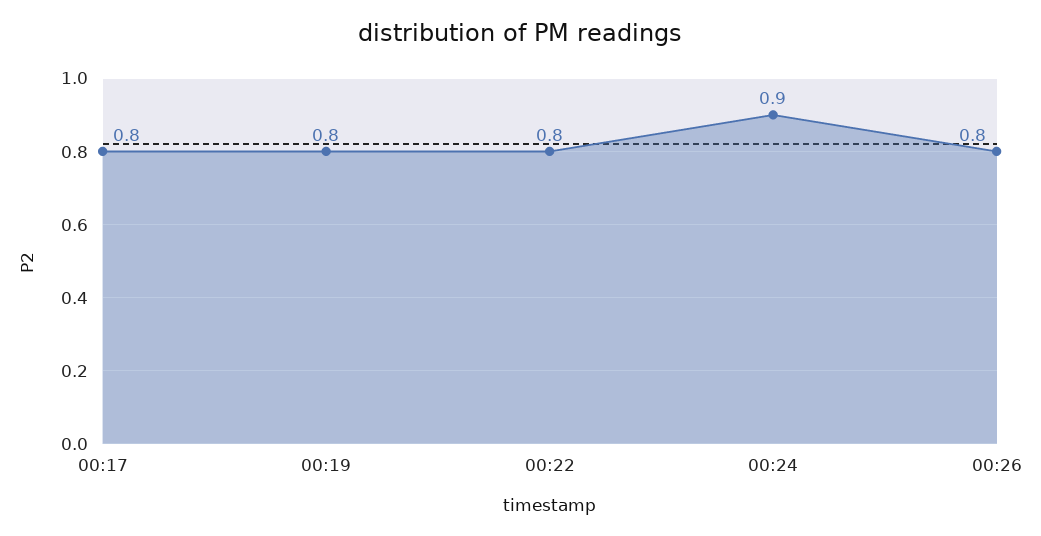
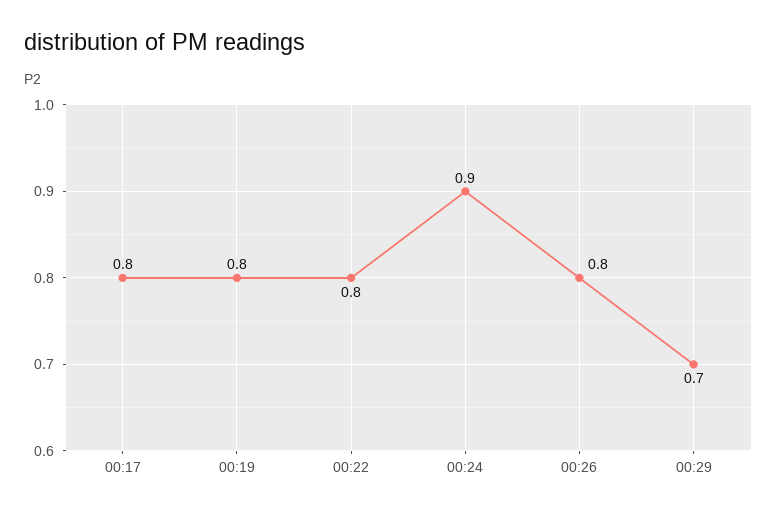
00:29: none -> 0.7

